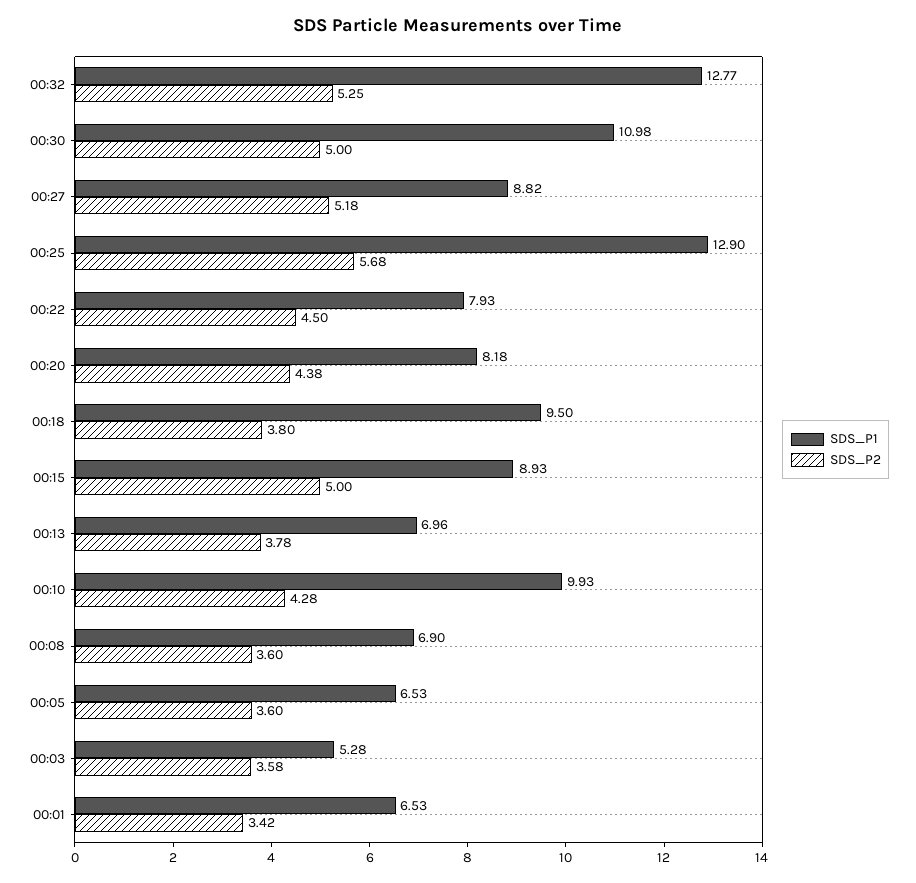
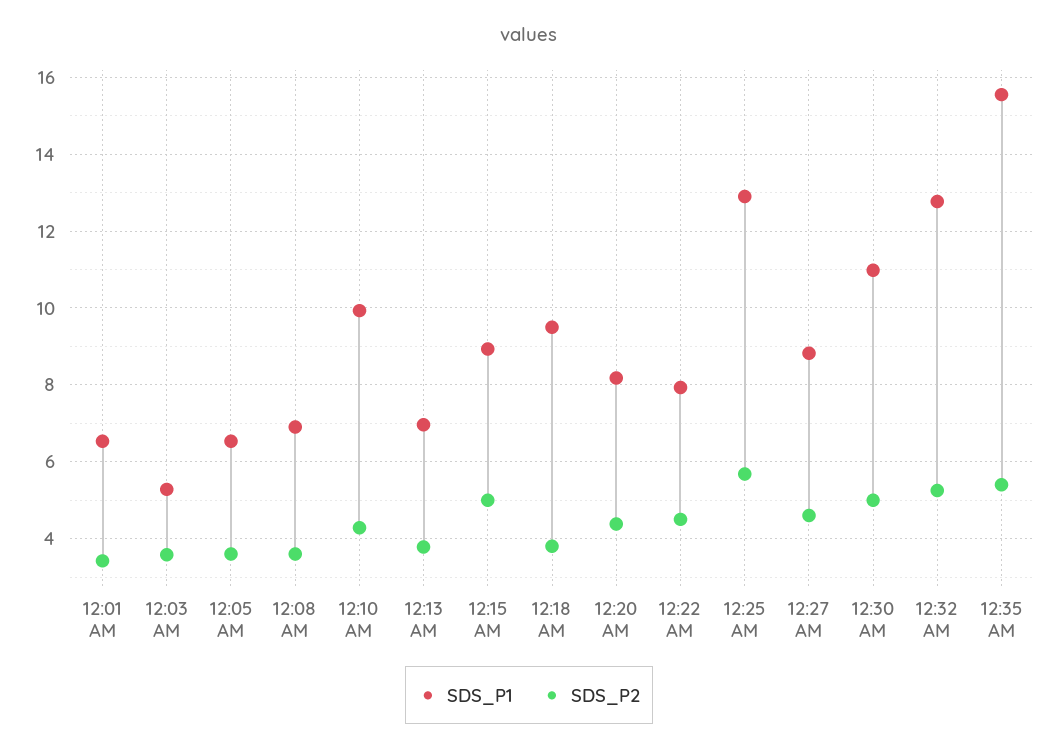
SDS_P2, 00:27: 5.18 -> 4.6
SDS_P1, 12:35 AM: none -> 15.6
SDS_P2, 12:35 AM: none -> 5.4

